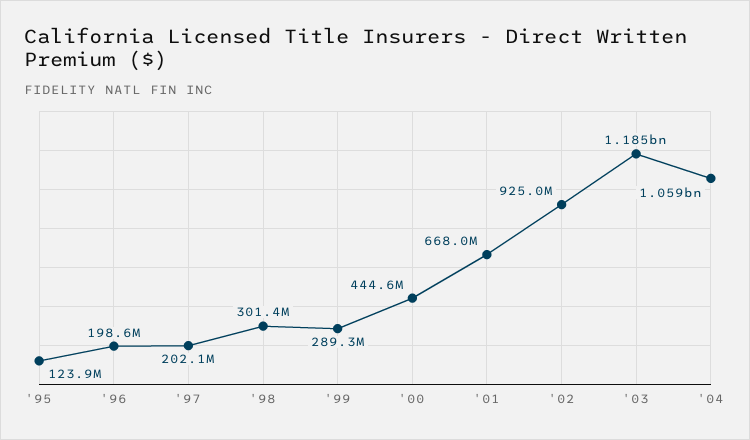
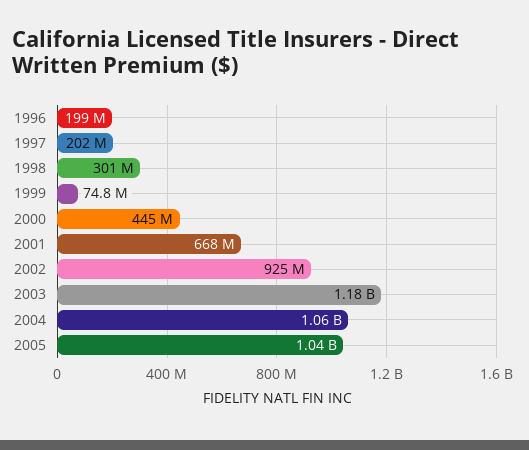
'95: 123900000 -> none
'99: 289300000 -> 74800000
2005: none -> 1040000000

